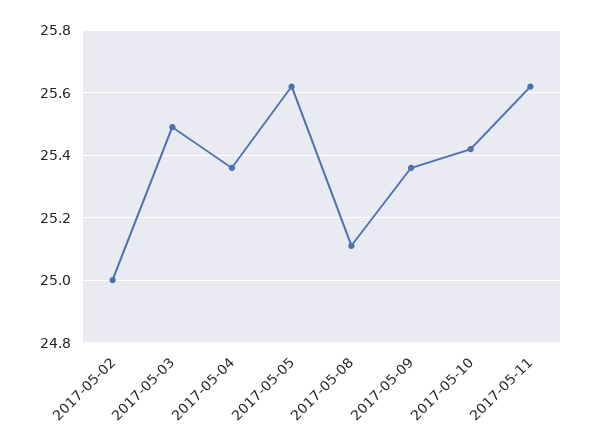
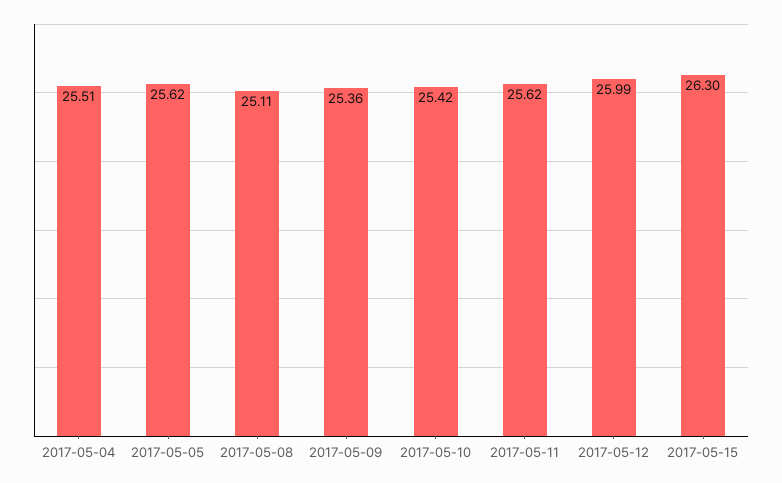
2017-05-02: 25 -> none
2017-05-03: 25.5 -> none
2017-05-04: 25.35 -> 25.51
2017-05-12: none -> 25.99
2017-05-15: none -> 26.3

